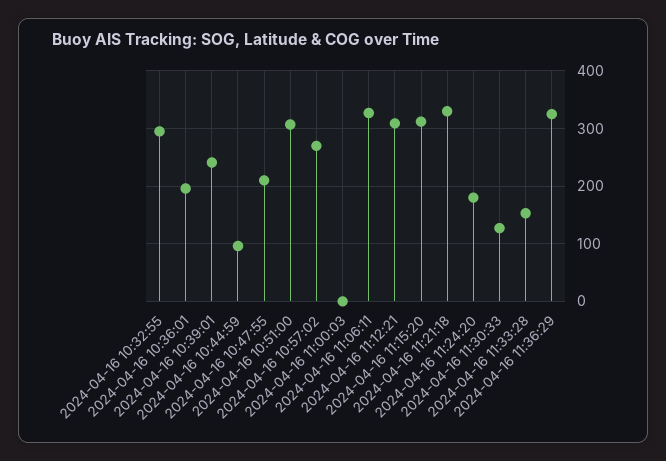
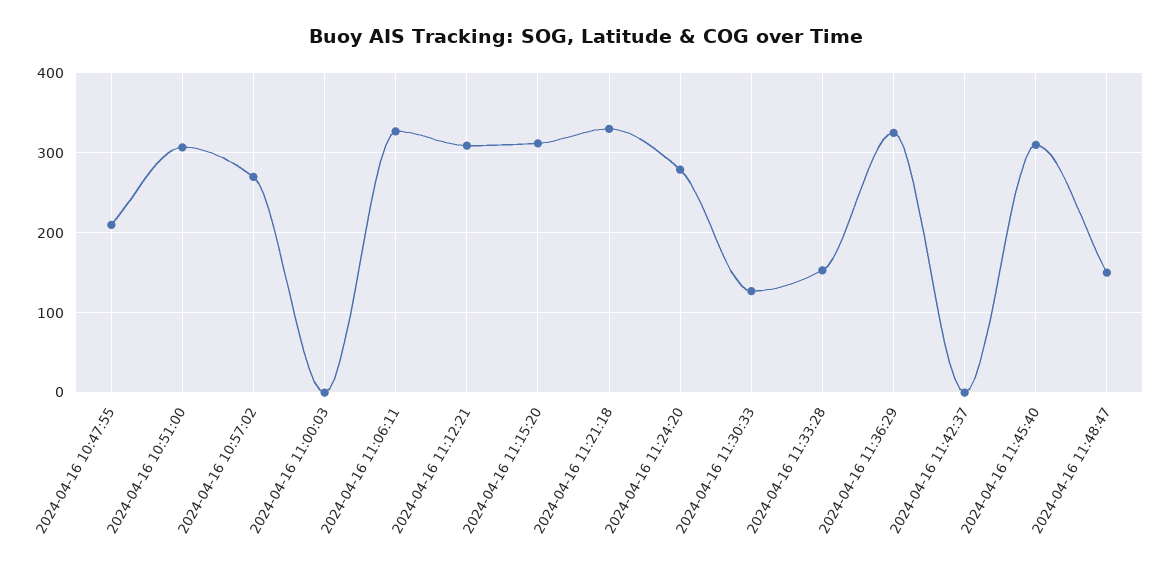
2024-04-16 10:32:55: 300 -> none
2024-04-16 10:36:01: 200 -> none
2024-04-16 10:39:01: 240 -> none
2024-04-16 10:44:59: 100 -> none
2024-04-16 11:24:20: 180 -> 280
2024-04-16 11:42:37: none -> 0
2024-04-16 11:45:40: none -> 310
2024-04-16 11:48:47: none -> 150

